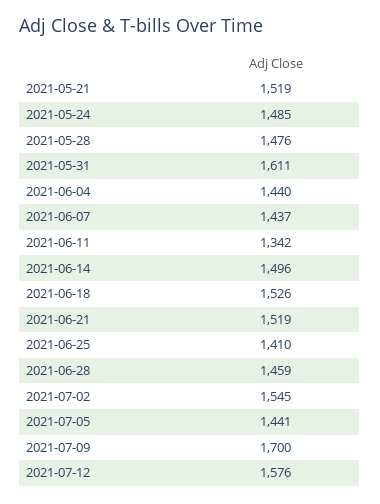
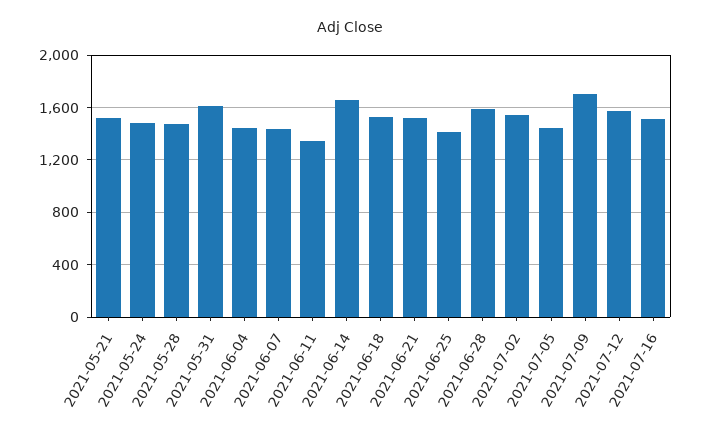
2021-06-14: 1496 -> 1650
2021-06-28: 1459 -> 1600
2021-07-16: none -> 1500

